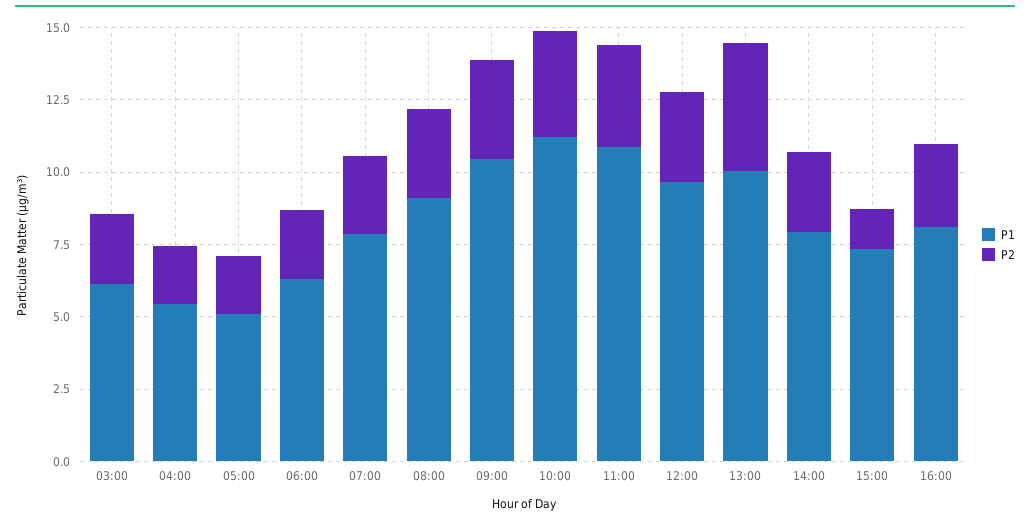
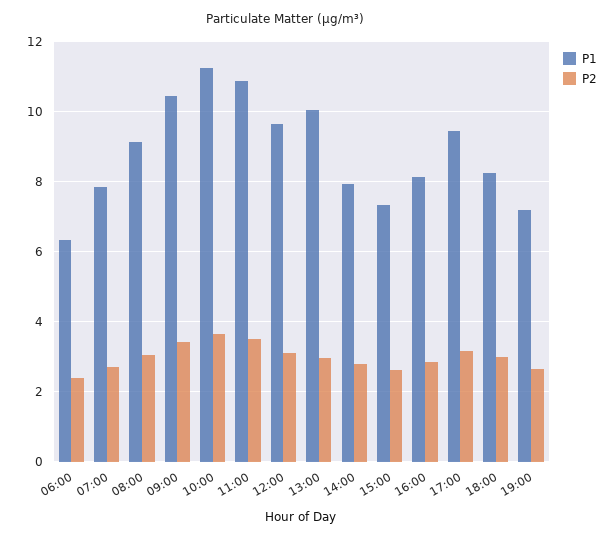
P1, 03:00: 6 -> none
P2, 03:00: 2.5 -> none
P1, 04:00: 5.5 -> none
P2, 04:00: 2 -> none
P1, 05:00: 5 -> none
P2, 05:00: 2 -> none
P2, 13:00: 4.5 -> 3
P2, 15:00: 1.5 -> 2.6
P1, 17:00: none -> 9.4
P2, 17:00: none -> 3.2
P1, 18:00: none -> 8.2
P2, 18:00: none -> 3
P1, 19:00: none -> 7.2
P2, 19:00: none -> 2.6

